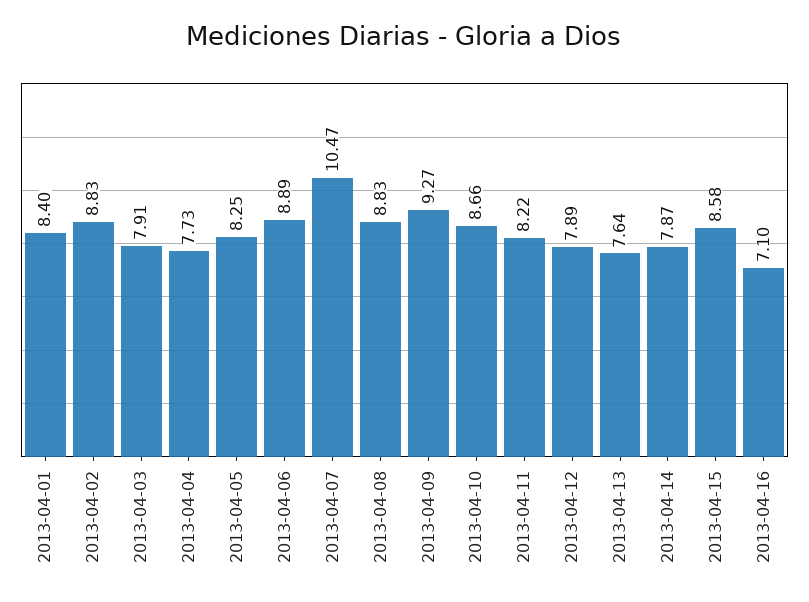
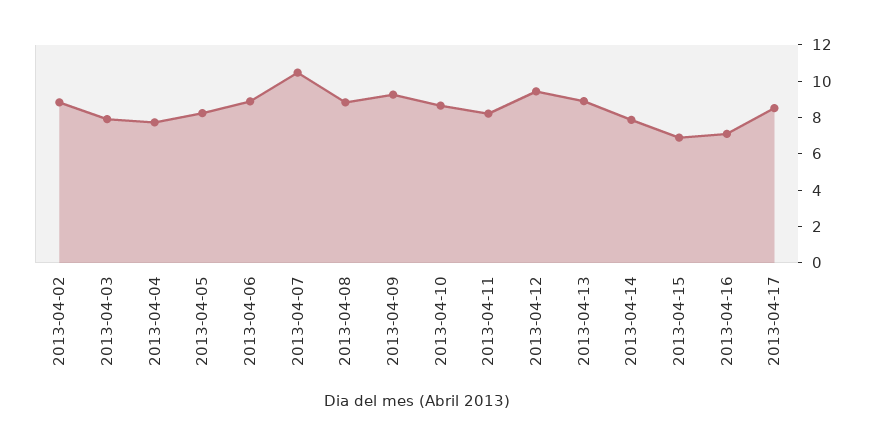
2013-04-01: 8.4 -> none
2013-04-12: 7.89 -> 9.5
2013-04-13: 7.64 -> 9
2013-04-15: 8.58 -> 7
2013-04-17: none -> 8.5

